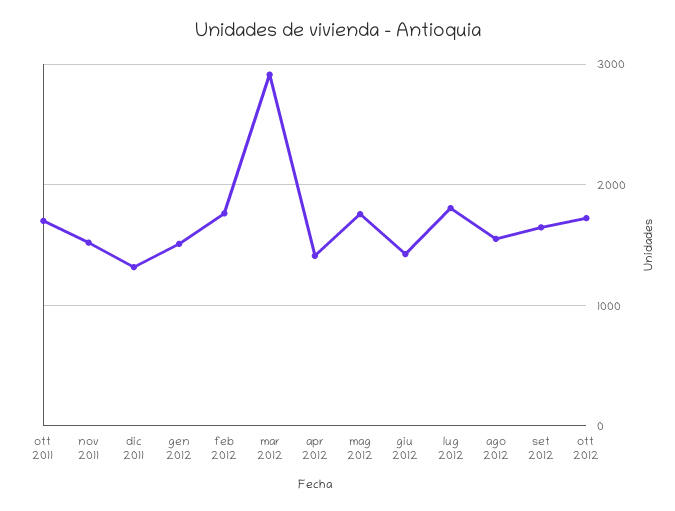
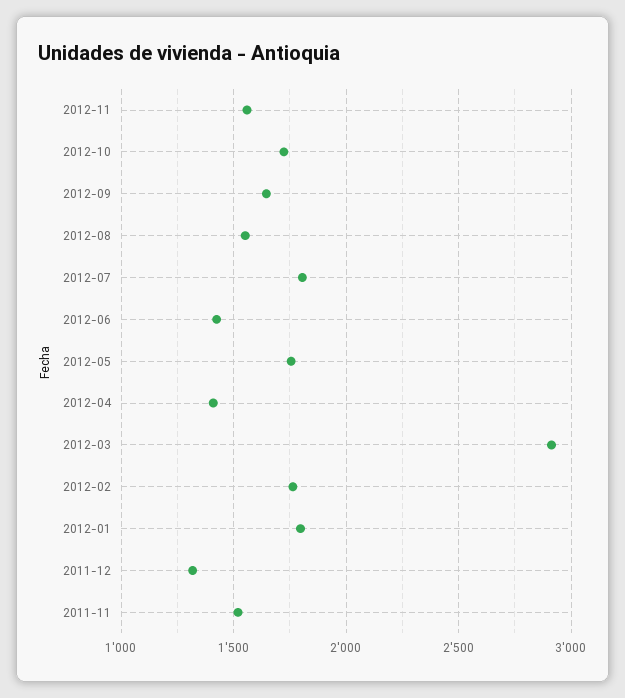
ott 2011: 1700 -> none
gen 2012: 1500 -> 1800
2012-11: none -> 1550

